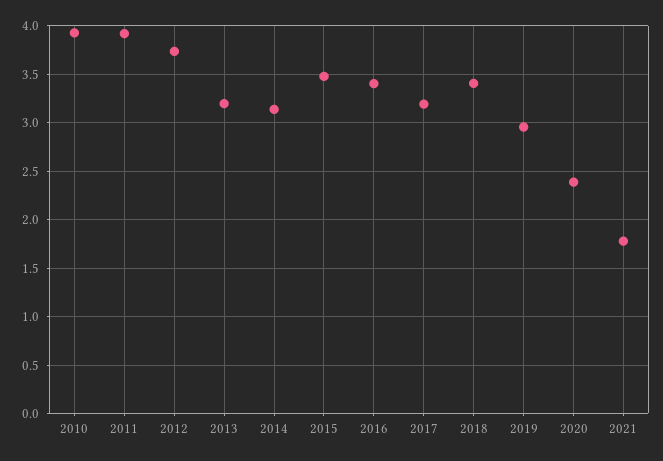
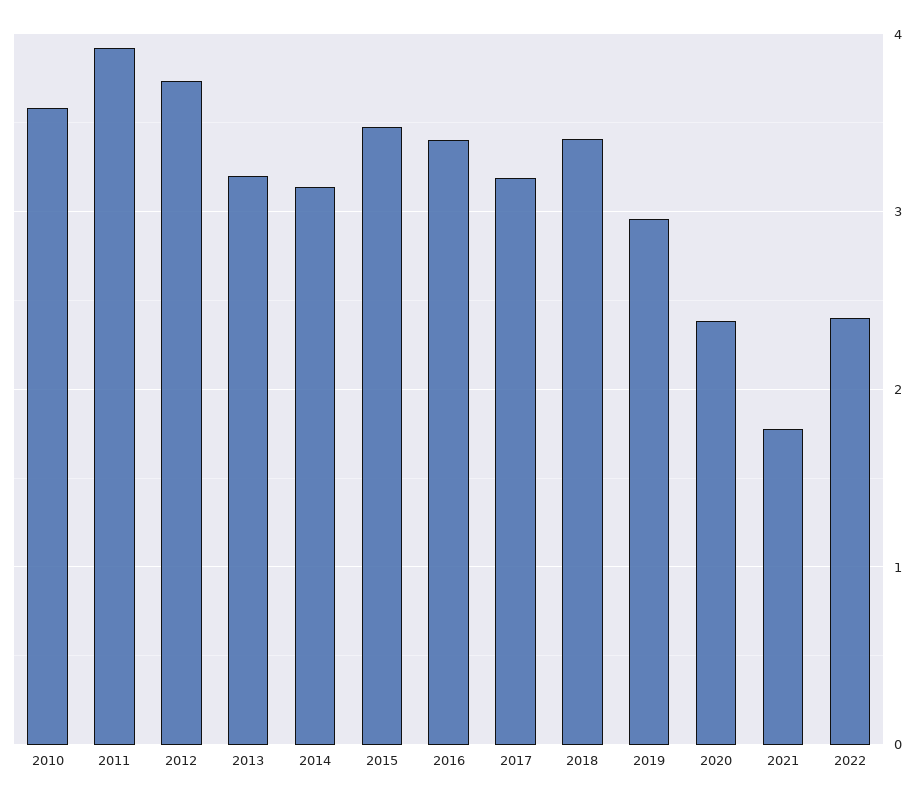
2010: 3.9 -> 3.6
2022: none -> 2.4

